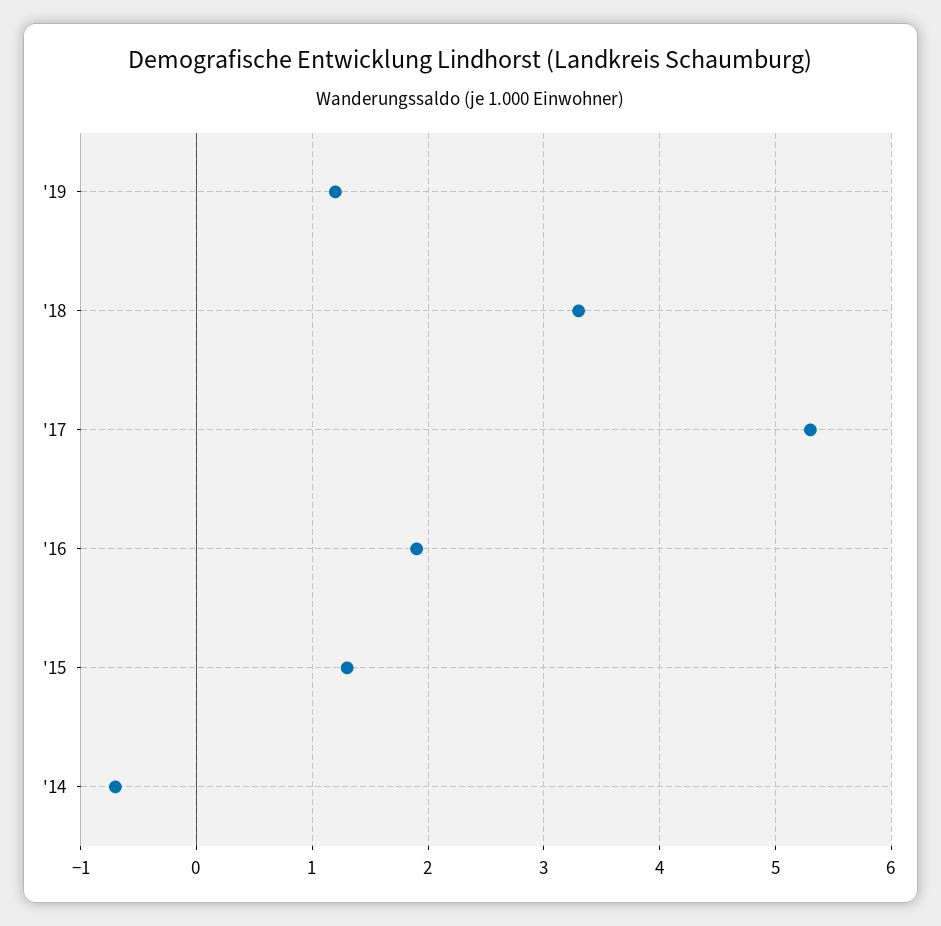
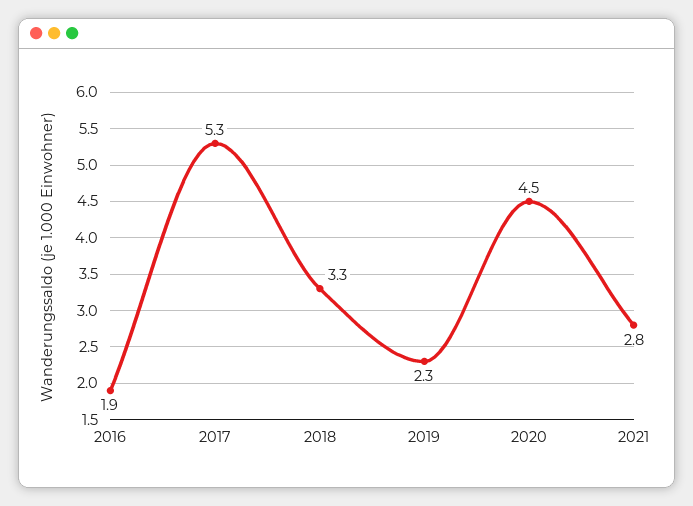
'19: 1.2 -> 2.3
'15: 1.3 -> none
'14: -0.7 -> none
2020: none -> 4.5
2021: none -> 2.8

